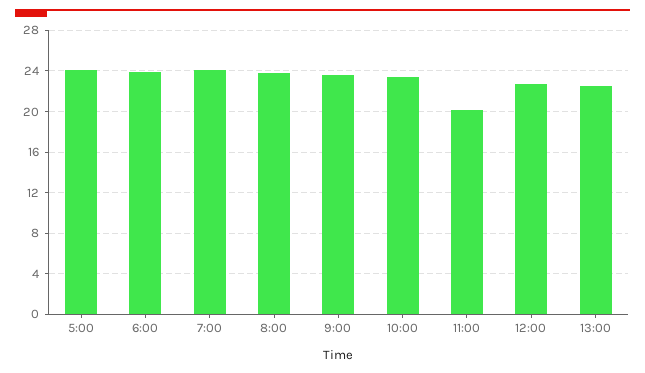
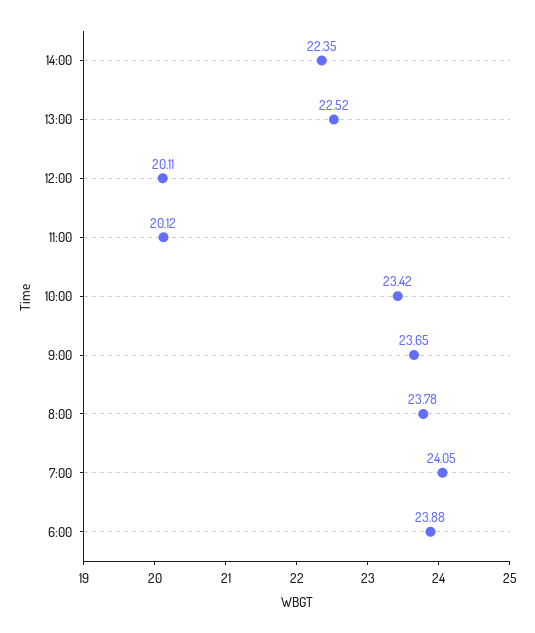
5:00: 24 -> none
12:00: 23 -> 20.11
14:00: none -> 22.35

